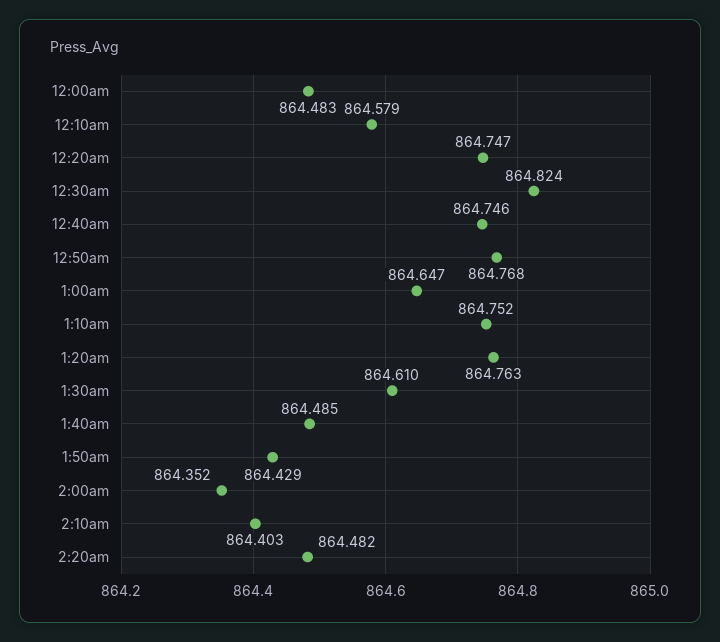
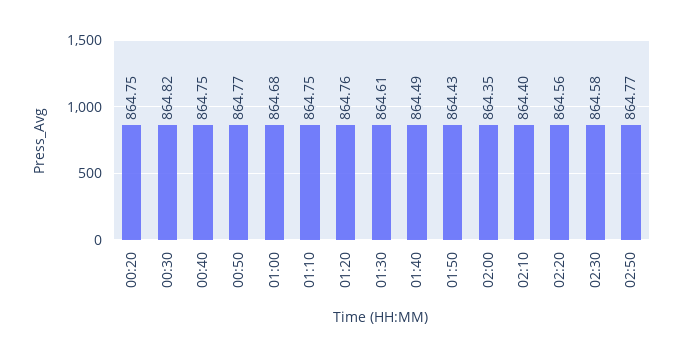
12:00am: 864.483 -> none
12:10am: 864.579 -> none
1:00am: 864.647 -> 864.68
2:20am: 864.482 -> 864.56
02:30: none -> 864.58
02:50: none -> 864.77

